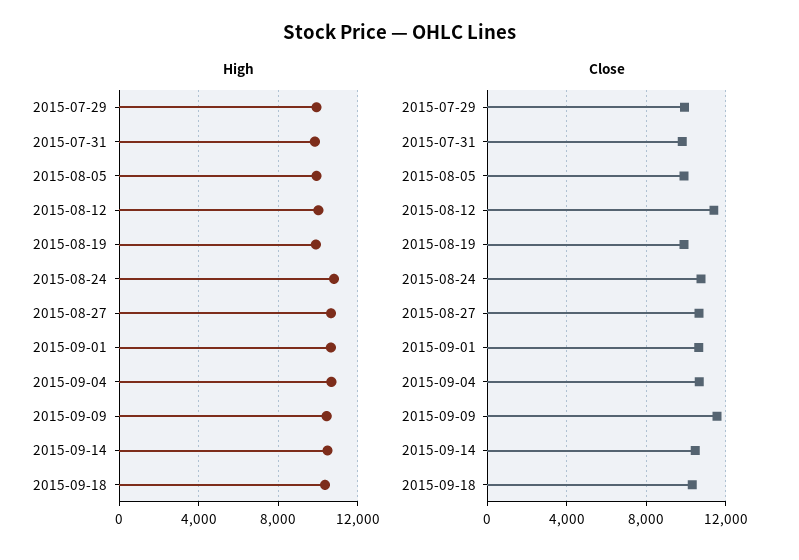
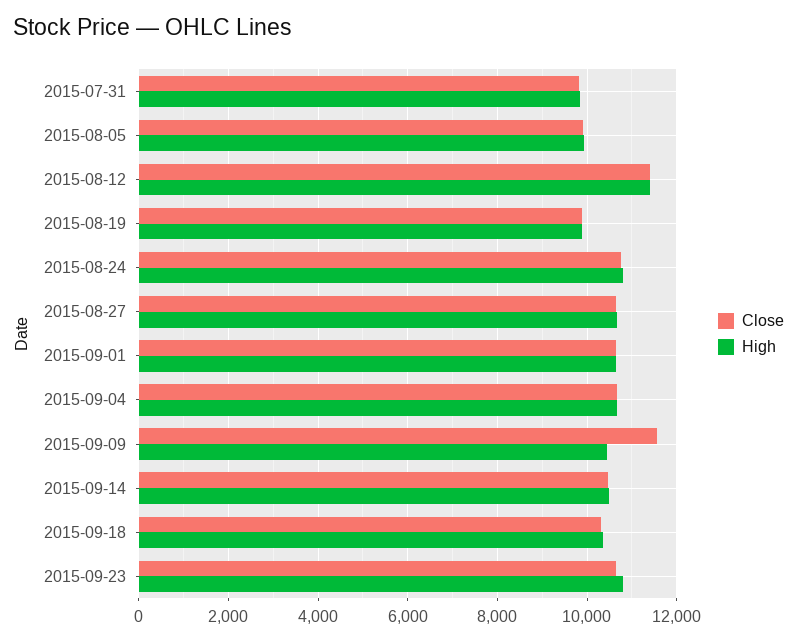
High, 2015-07-29: 10000 -> none
High, 2015-08-12: 10000 -> 11400
Close, 2015-07-29: 10000 -> none
Close, 2015-09-23: none -> 10600
High, 2015-09-23: none -> 10800

